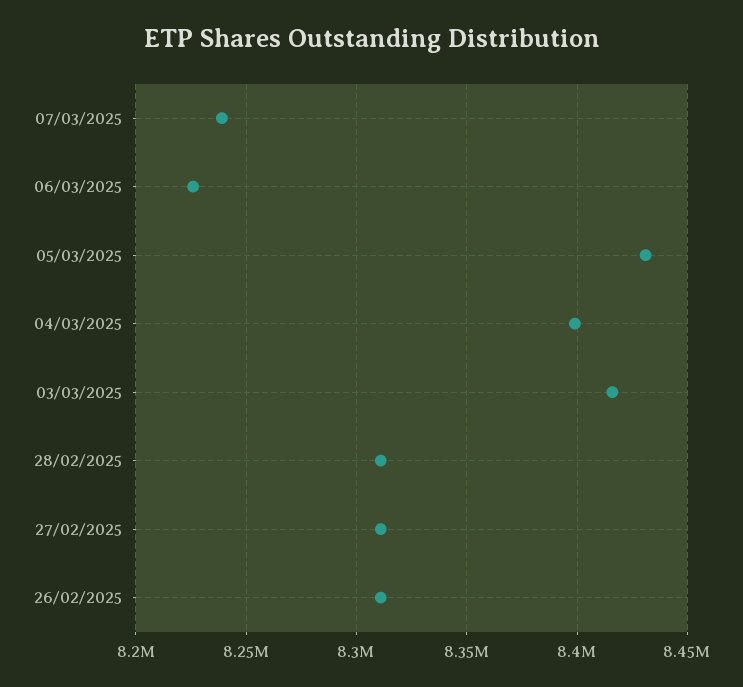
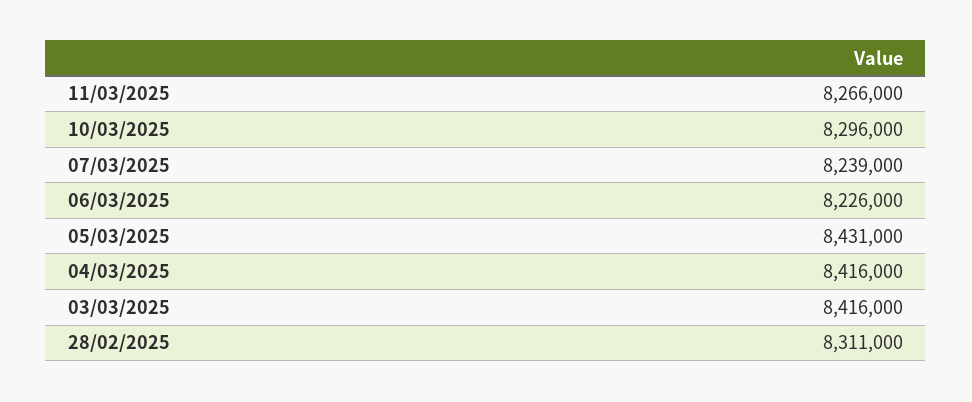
04/03/2025: 8400000 -> 8416000
27/02/2025: 8310000 -> none
26/02/2025: 8310000 -> none
11/03/2025: none -> 8266000
10/03/2025: none -> 8296000

